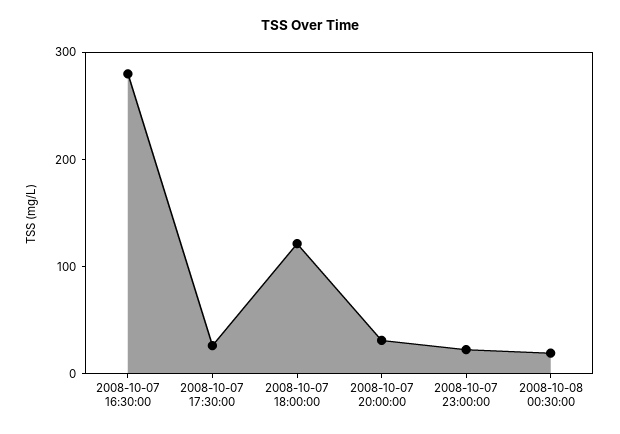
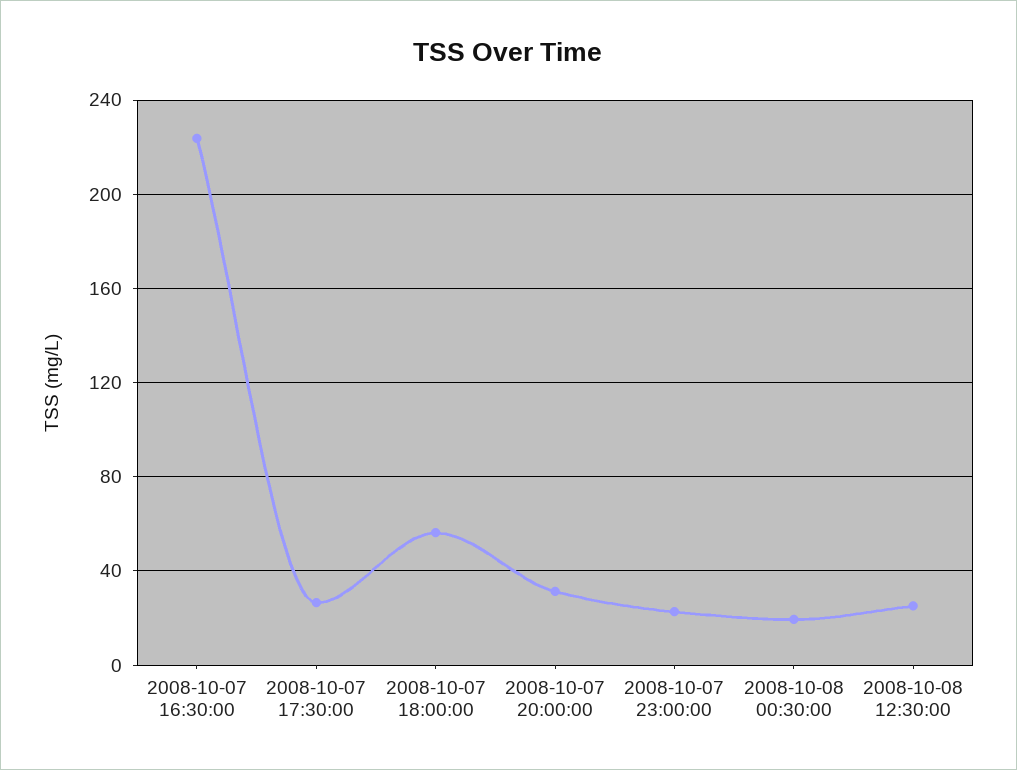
2008-10-07 16:30:00: 280 -> 225
2008-10-07 18:00:00: 120 -> 55
2008-10-08 12:30:00: none -> 25

